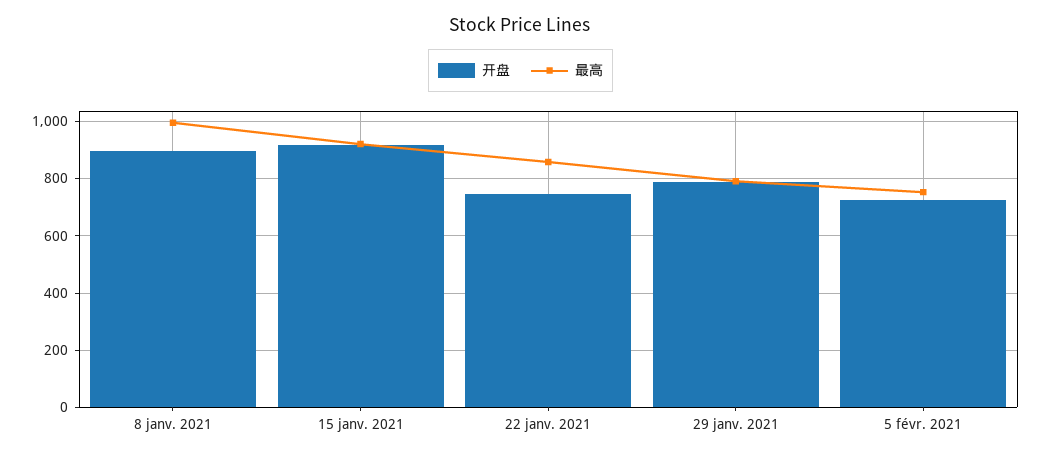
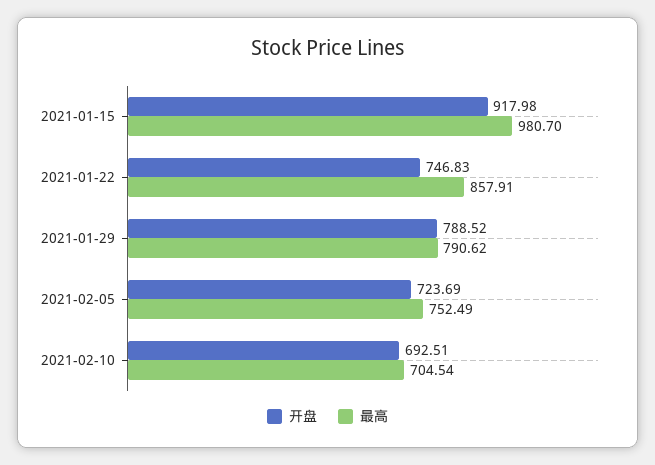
开盘, 8 janv. 2021: 900 -> none
最高, 8 janv. 2021: 1000 -> none
最高, 15 janv. 2021: 925 -> 980.7
开盘, 2021-02-10: none -> 692.51
最高, 2021-02-10: none -> 704.54

